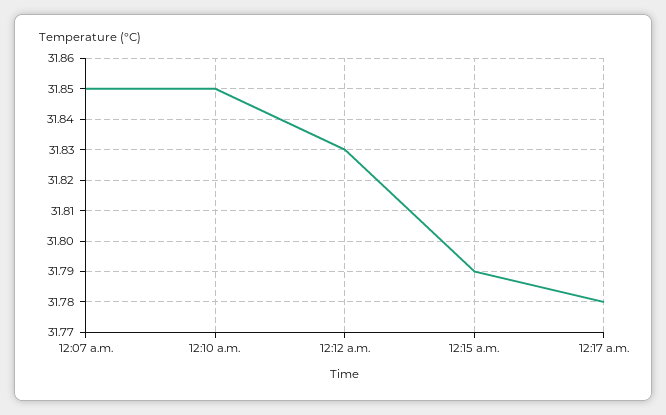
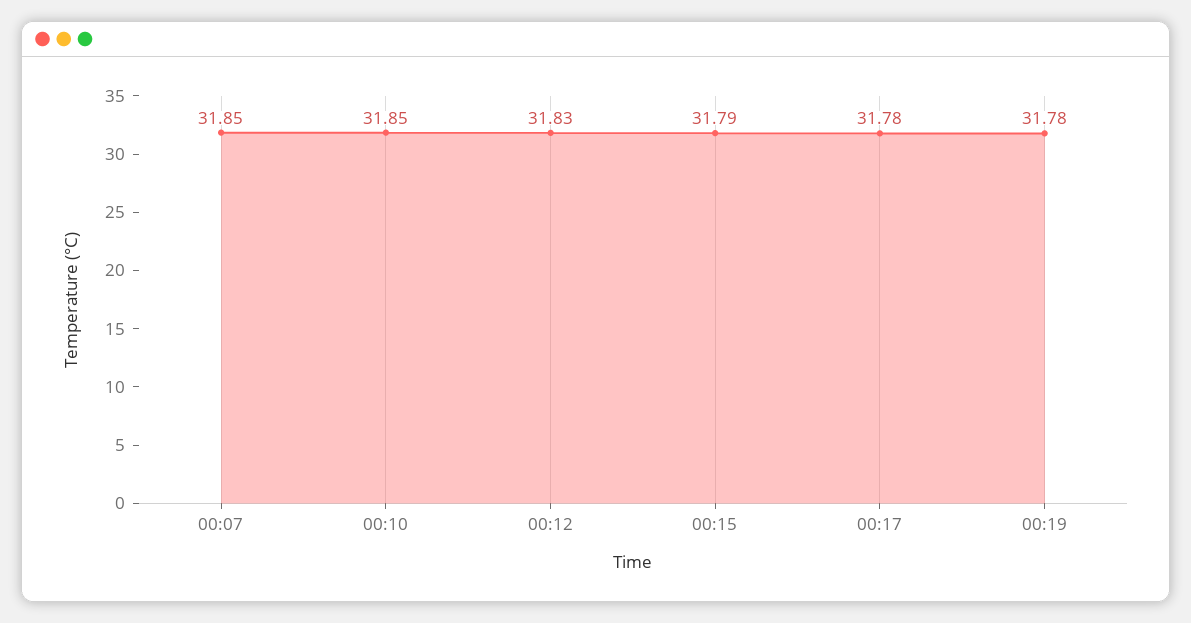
00:19: none -> 31.78

